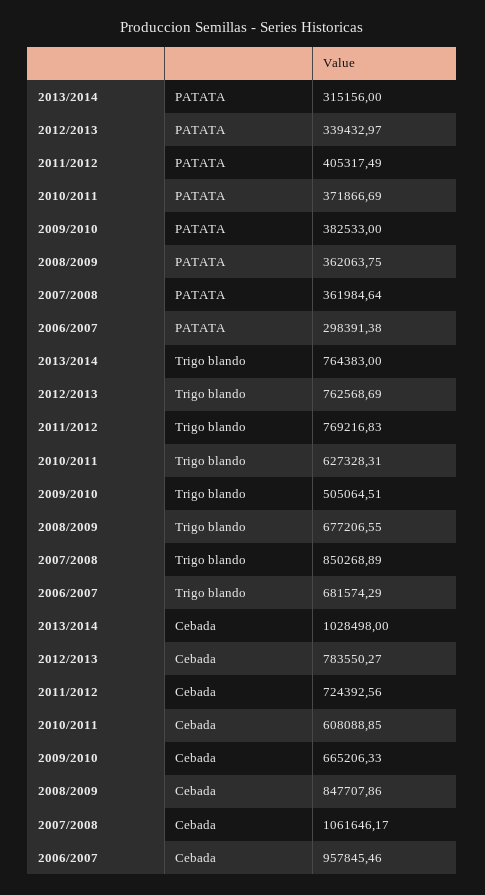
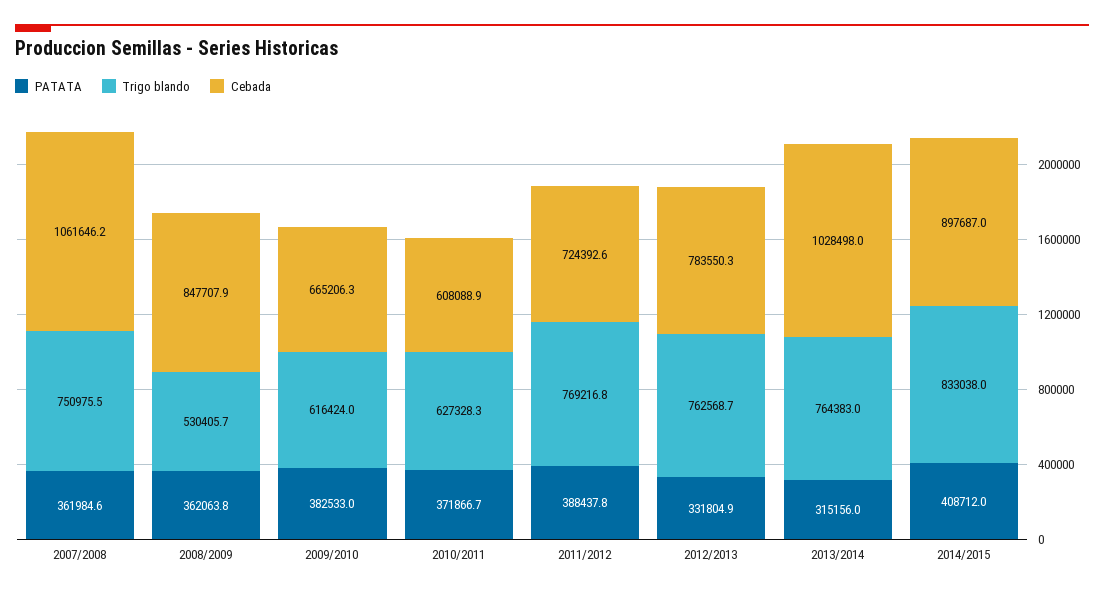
PATATA, 2012/2013: 339432.97 -> 331804.9
PATATA, 2011/2012: 405317.49 -> 388437.8
PATATA, 2006/2007: 298391.38 -> none
Trigo blando, 2009/2010: 505064.51 -> 616424
Trigo blando, 2008/2009: 677206.55 -> 530405.7
Trigo blando, 2007/2008: 850268.89 -> 750975.5
Trigo blando, 2006/2007: 681574.29 -> none
Cebada, 2006/2007: 957845.46 -> none
PATATA, 2014/2015: none -> 408712
Trigo blando, 2014/2015: none -> 833038
Cebada, 2014/2015: none -> 897687

